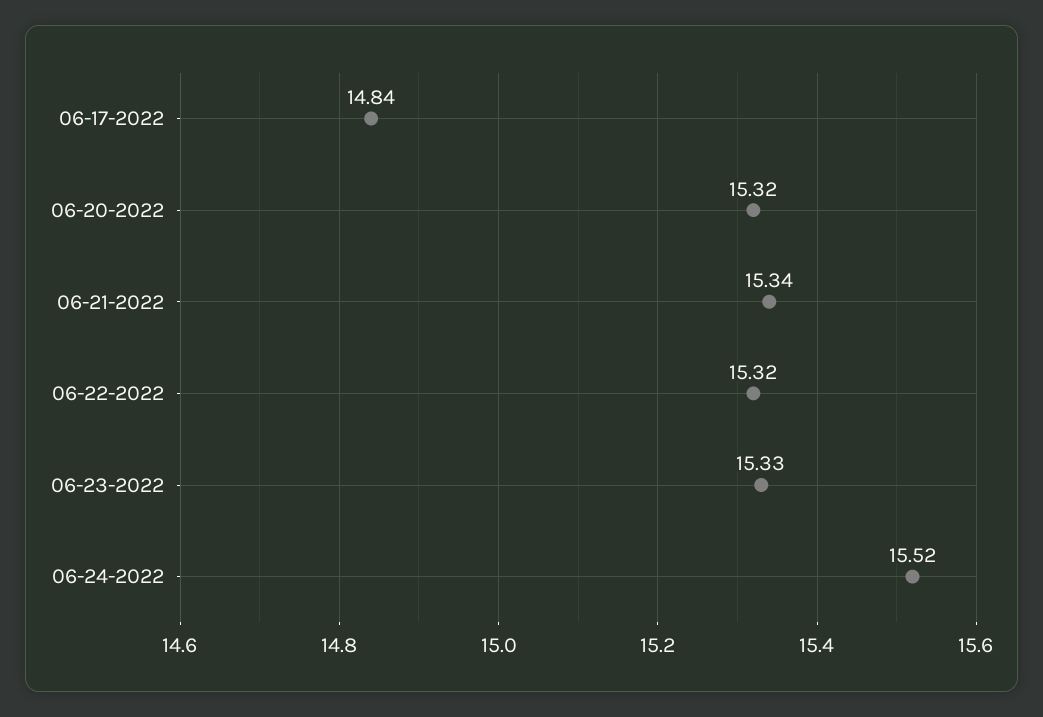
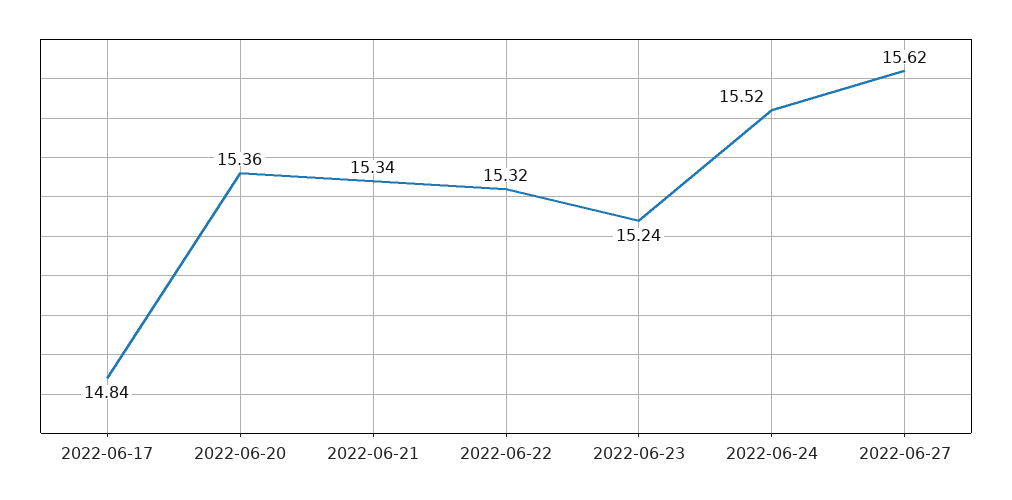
06-20-2022: 15.32 -> 15.36
06-23-2022: 15.33 -> 15.24
2022-06-27: none -> 15.62

